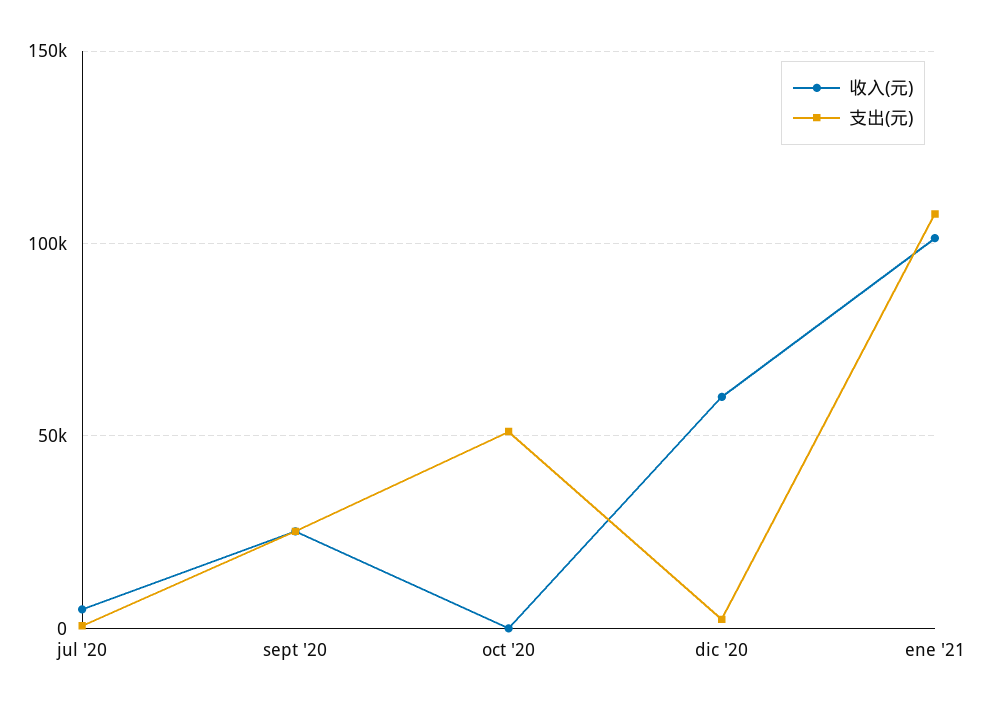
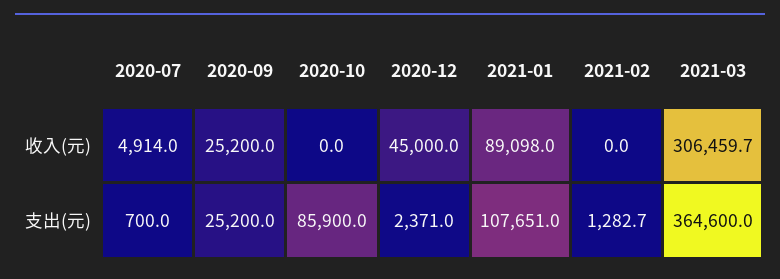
支出(元), oct '20: 50000 -> 85900
收入(元), dic '20: 60000 -> 45000
收入(元), ene '21: 100000 -> 89098
收入(元), 2021-02: none -> 0
收入(元), 2021-03: none -> 306459.7
支出(元), 2021-02: none -> 1282.7
支出(元), 2021-03: none -> 364600

